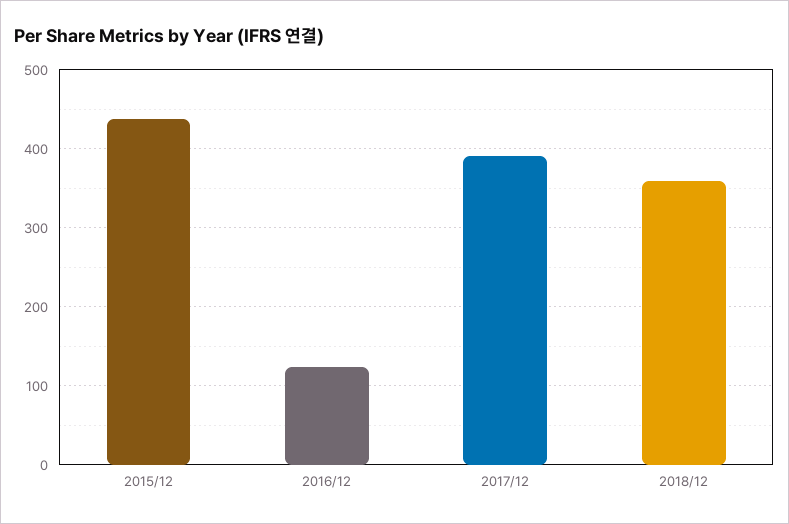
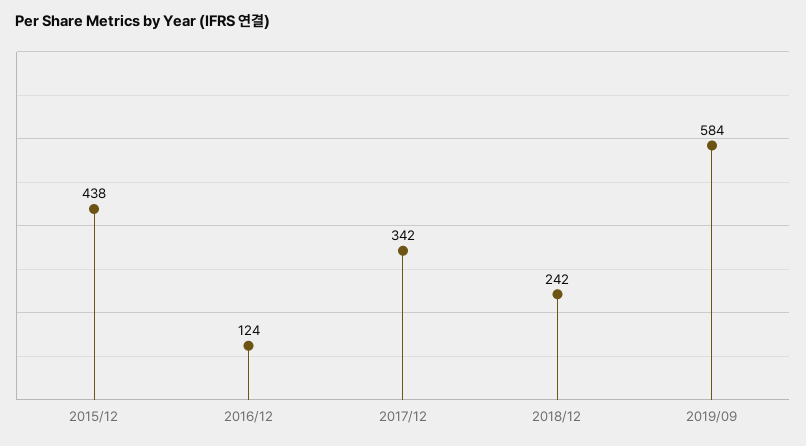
2017/12: 390 -> 342
2018/12: 360 -> 242
2019/09: none -> 584

